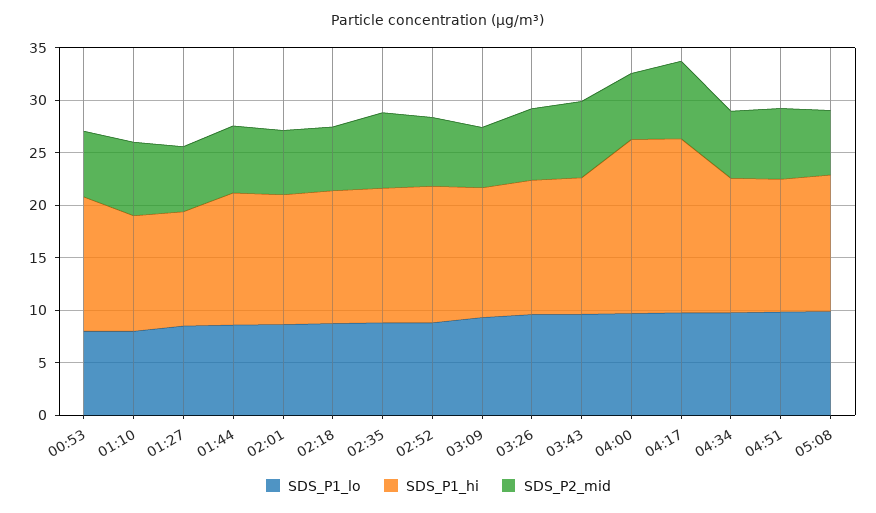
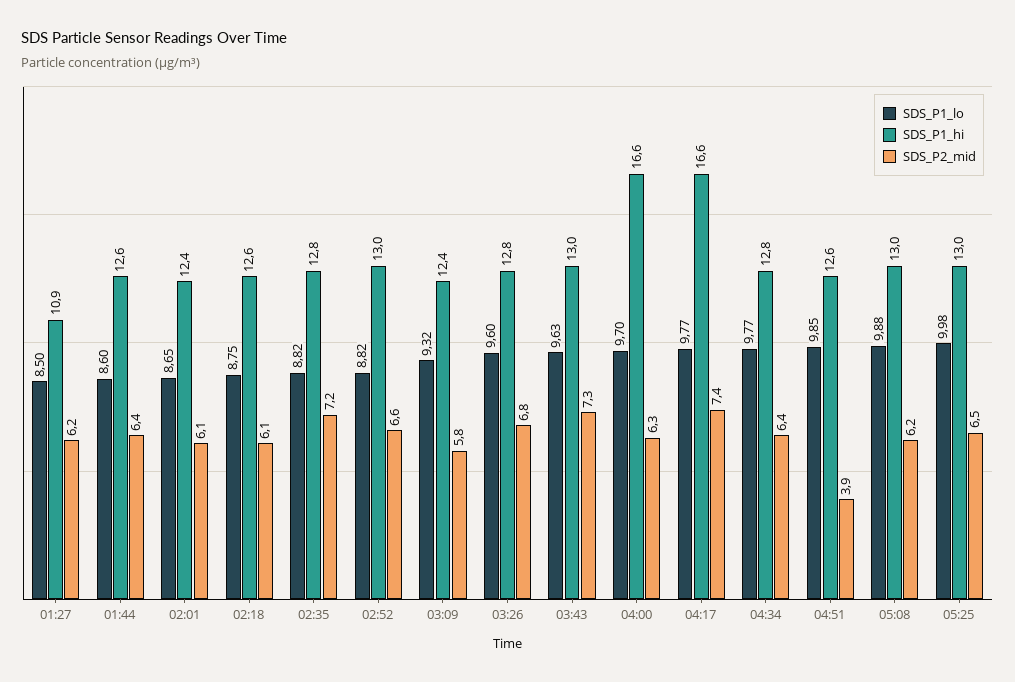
SDS_P1_lo, 00:53: 8 -> none
SDS_P1_hi, 00:53: 13 -> none
SDS_P2_mid, 00:53: 6 -> none
SDS_P1_lo, 01:10: 8 -> none
SDS_P1_hi, 01:10: 11 -> none
SDS_P2_mid, 01:10: 7 -> none
SDS_P2_mid, 04:51: 7 -> 3.9
SDS_P1_lo, 05:25: none -> 9.98
SDS_P1_hi, 05:25: none -> 13
SDS_P2_mid, 05:25: none -> 6.5

